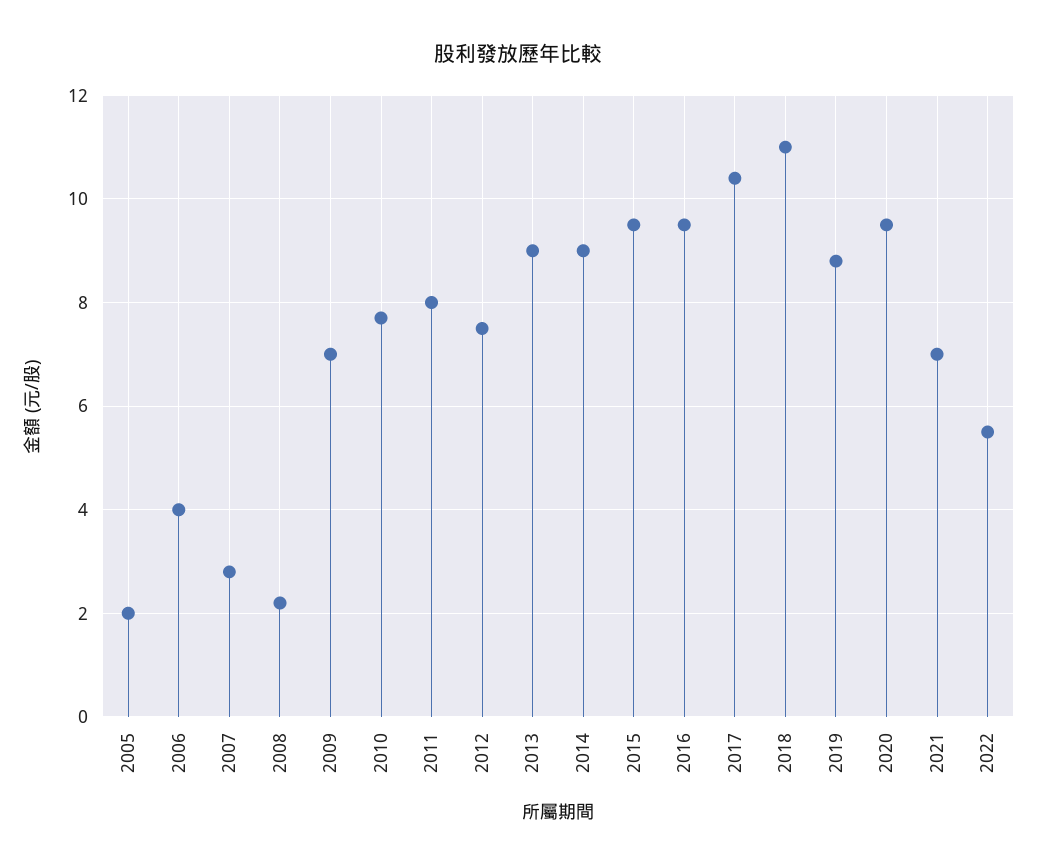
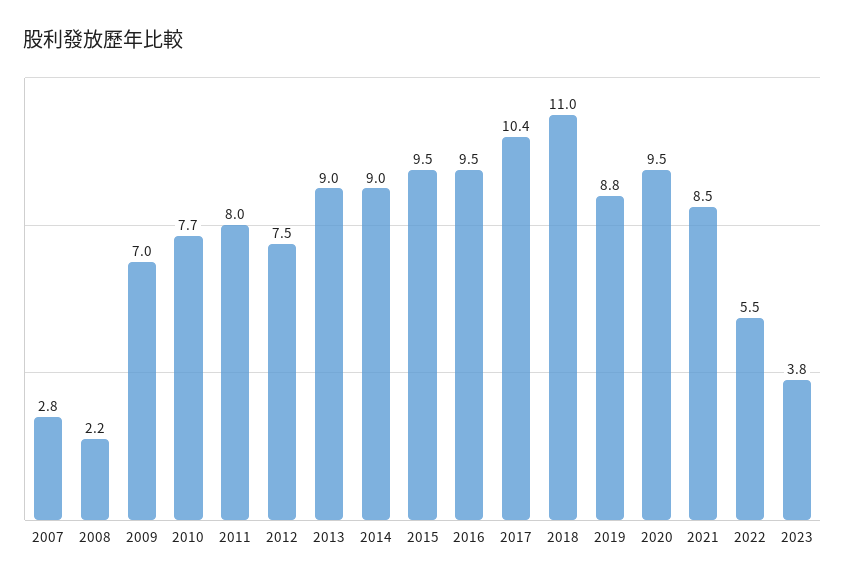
2005: 2 -> none
2006: 4 -> none
2021: 7 -> 8.5
2023: none -> 3.8

